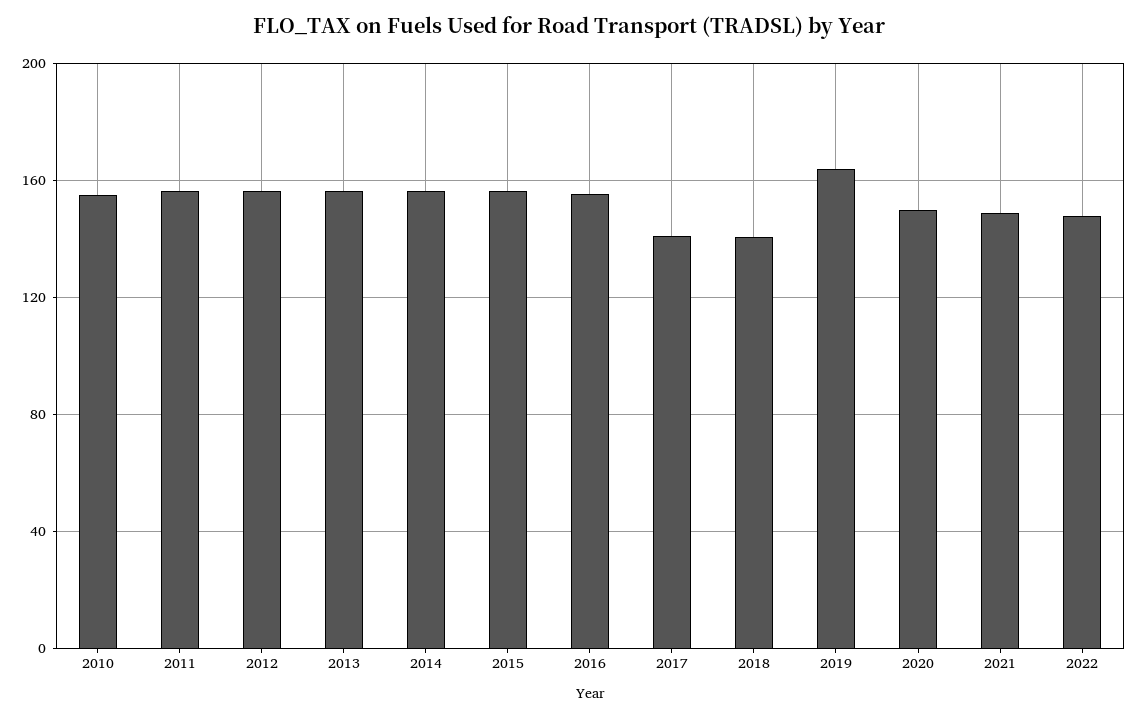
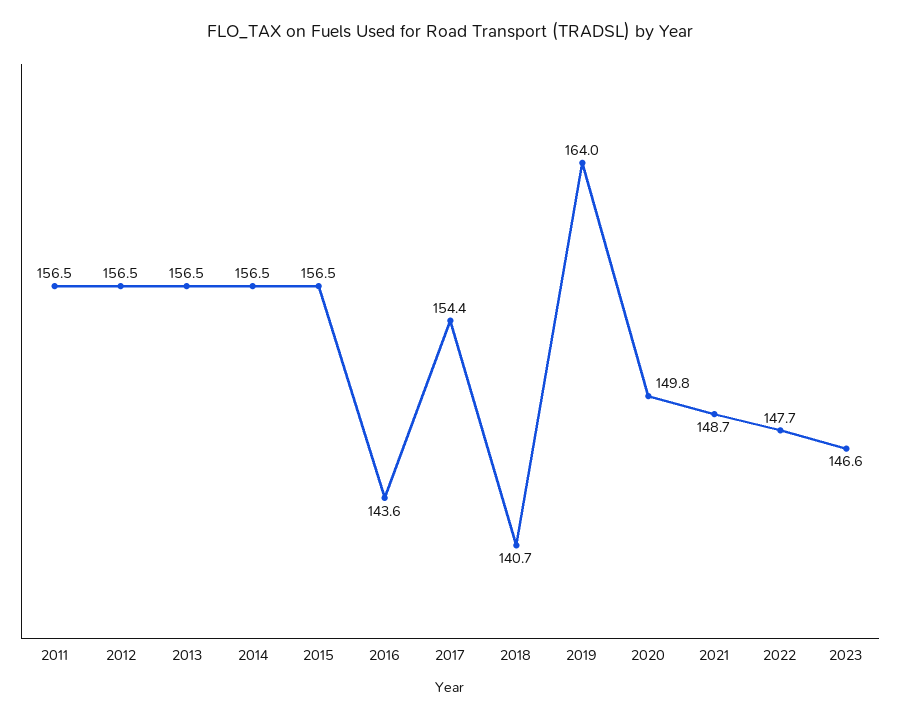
2010: 155 -> none
2016: 155 -> 143.6
2017: 140 -> 154.4
2023: none -> 146.6

